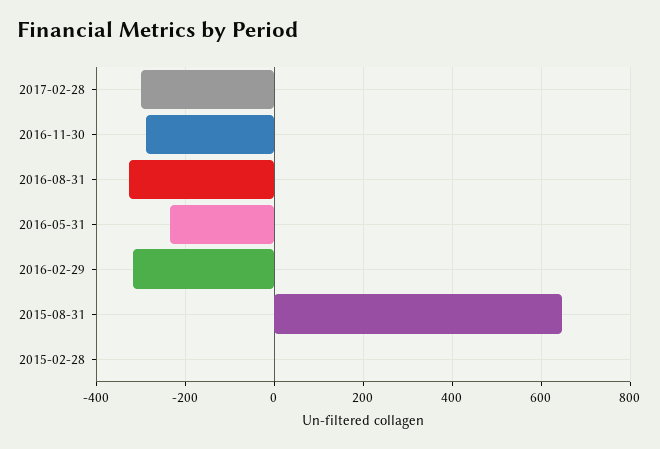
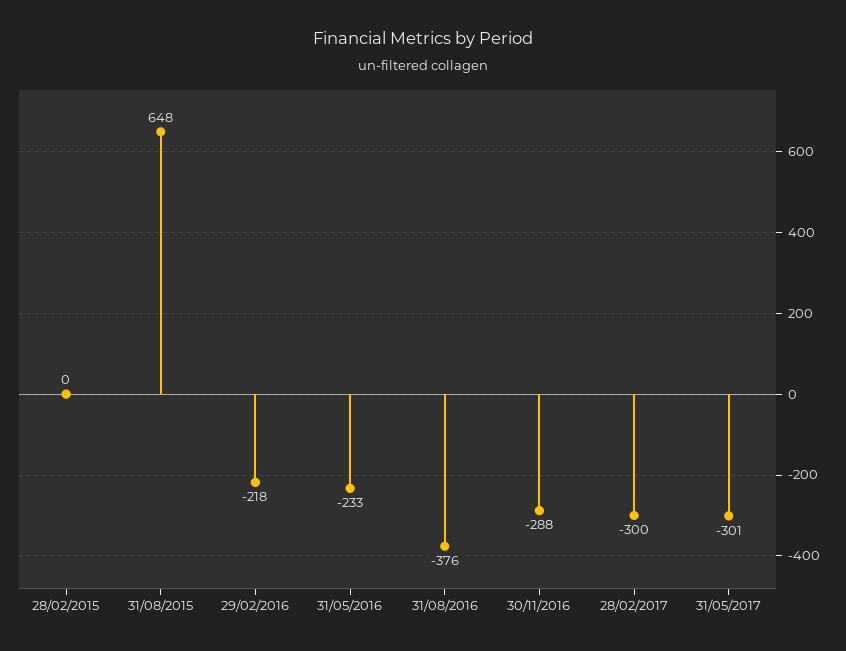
2016-08-31: -320 -> -376
2016-02-29: -320 -> -218
31/05/2017: none -> -301

